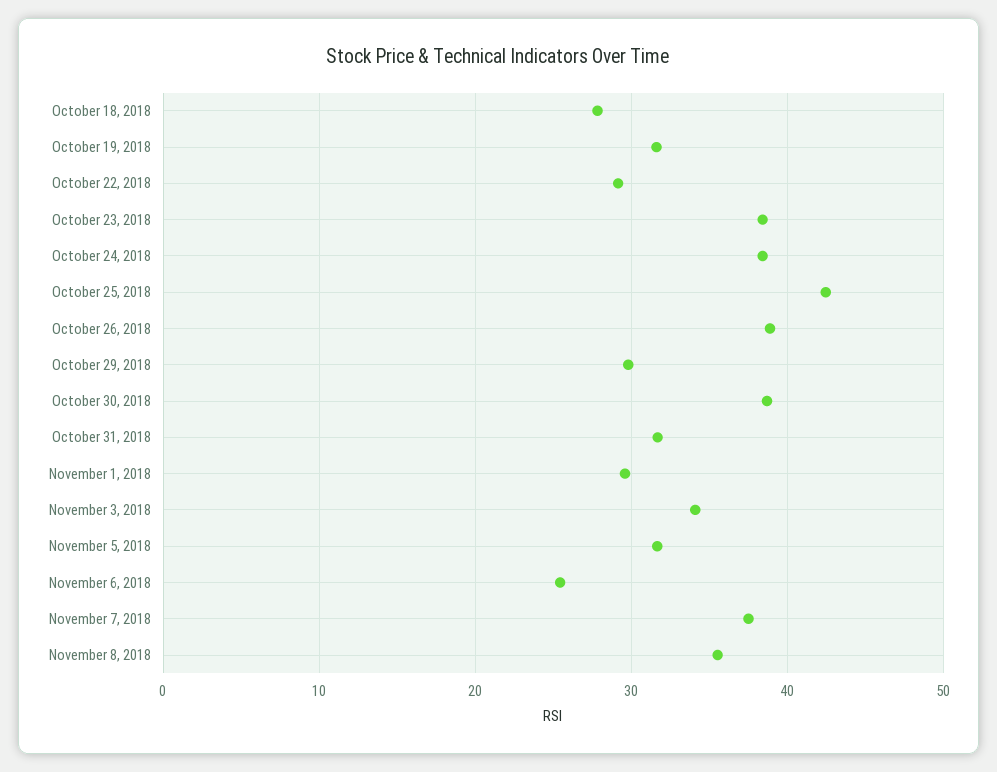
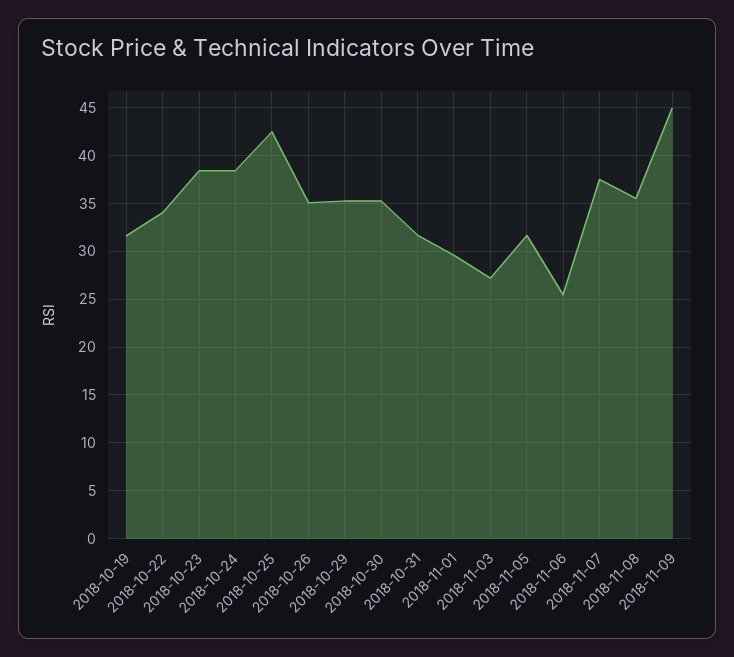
October 18, 2018: 28 -> none
October 22, 2018: 29 -> 34
October 26, 2018: 39 -> 35
October 29, 2018: 30 -> 35
October 30, 2018: 39 -> 35
November 3, 2018: 34 -> 27
2018-11-09: none -> 45

